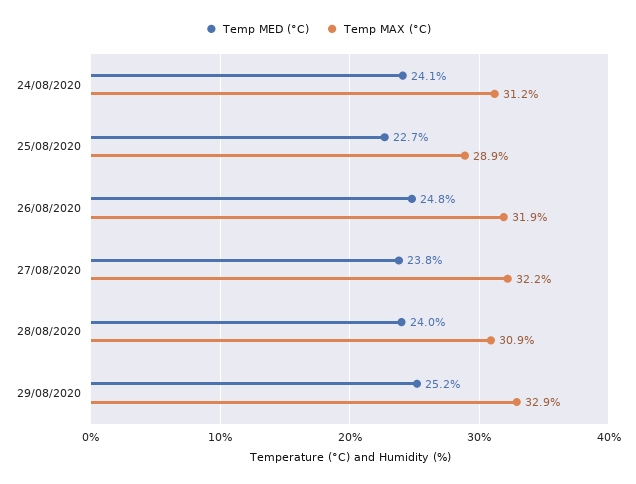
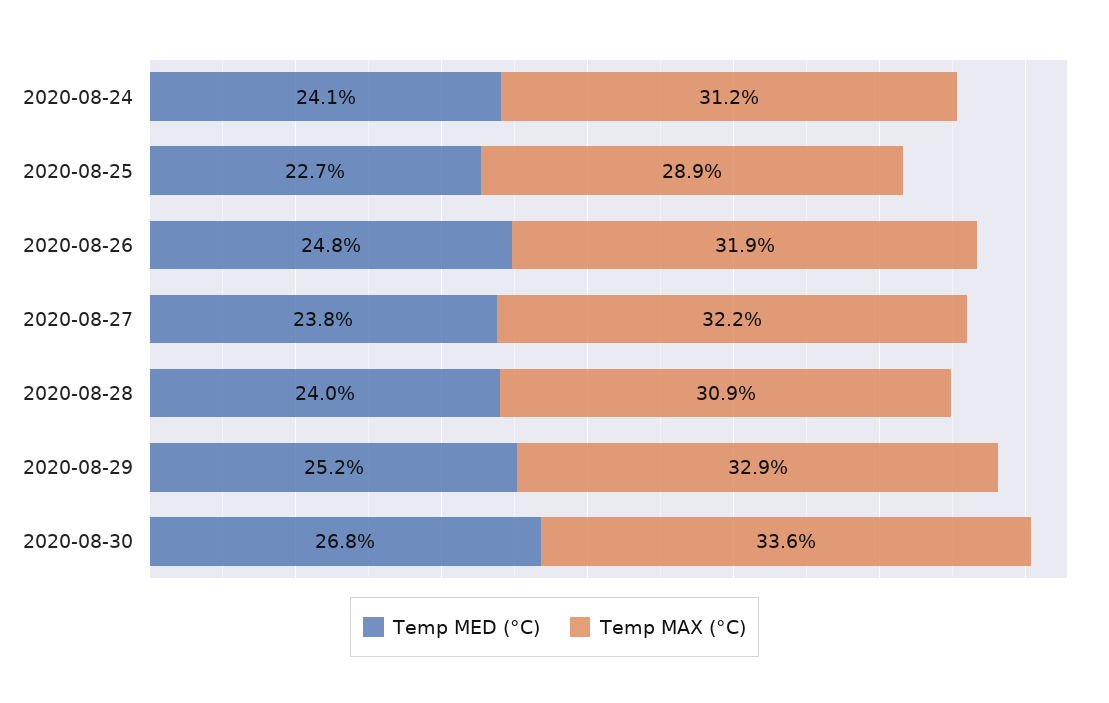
Temp MED (°C), 2020-08-30: none -> 26.8
Temp MAX (°C), 2020-08-30: none -> 33.6

